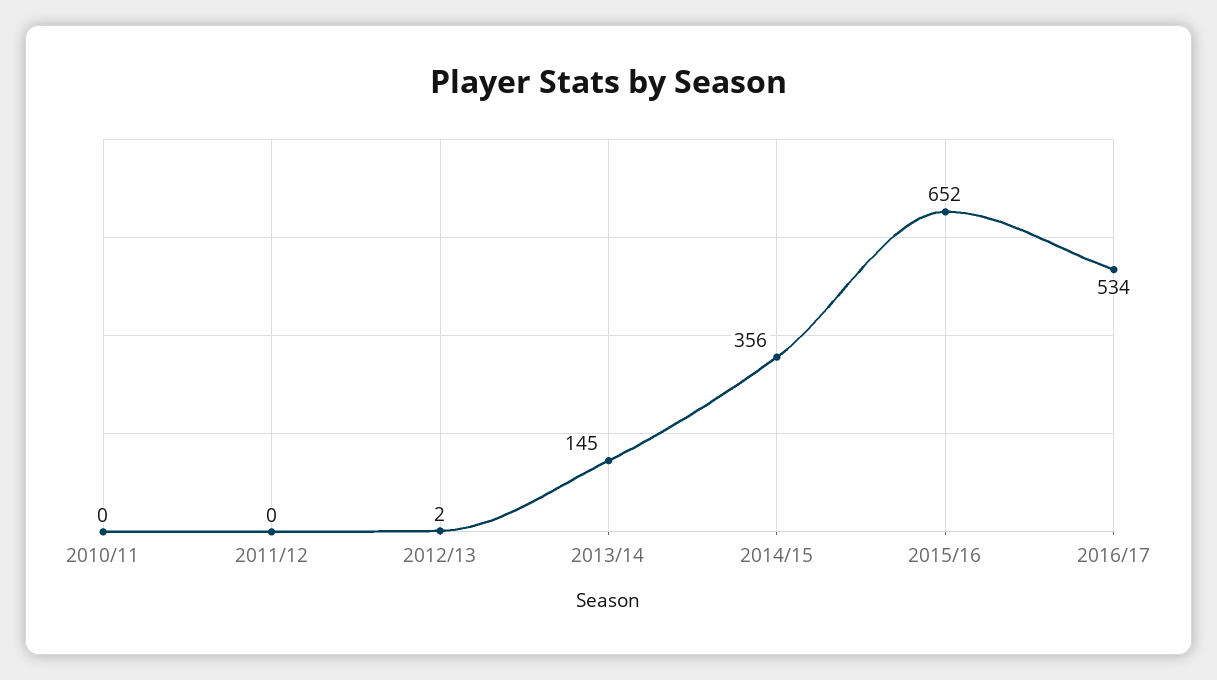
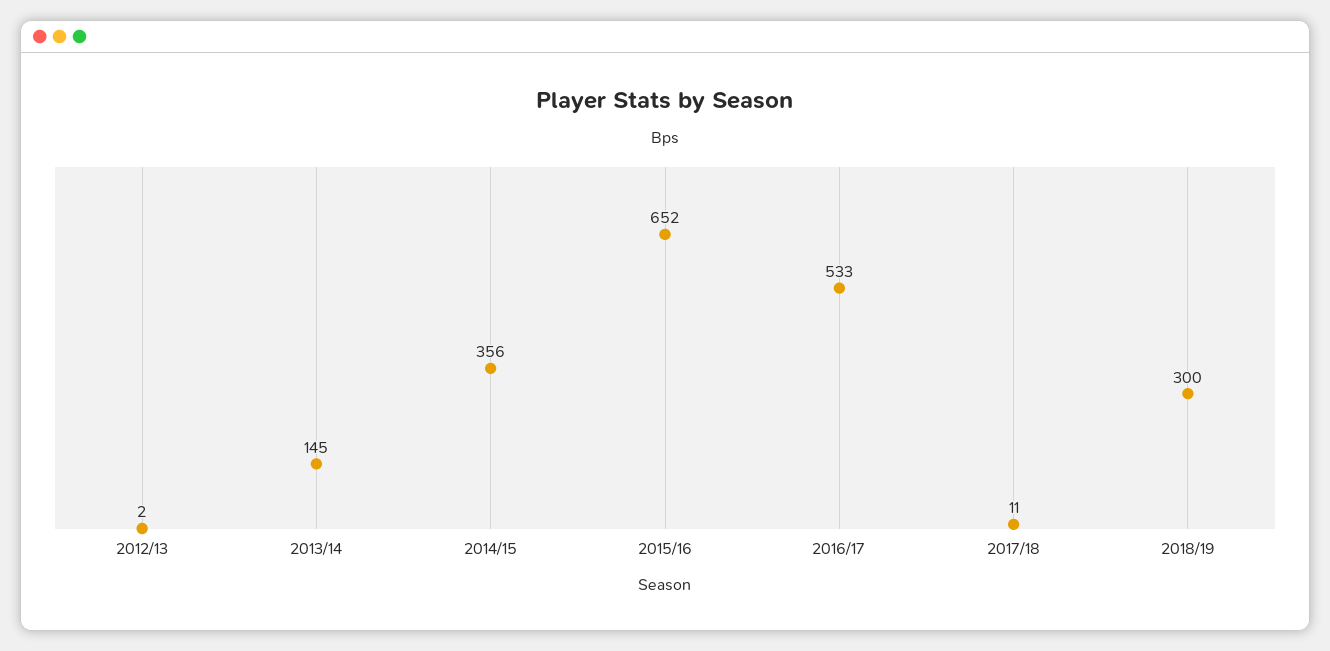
2010/11: 0 -> none
2011/12: 0 -> none
2016/17: 534 -> 533
2017/18: none -> 11
2018/19: none -> 300

